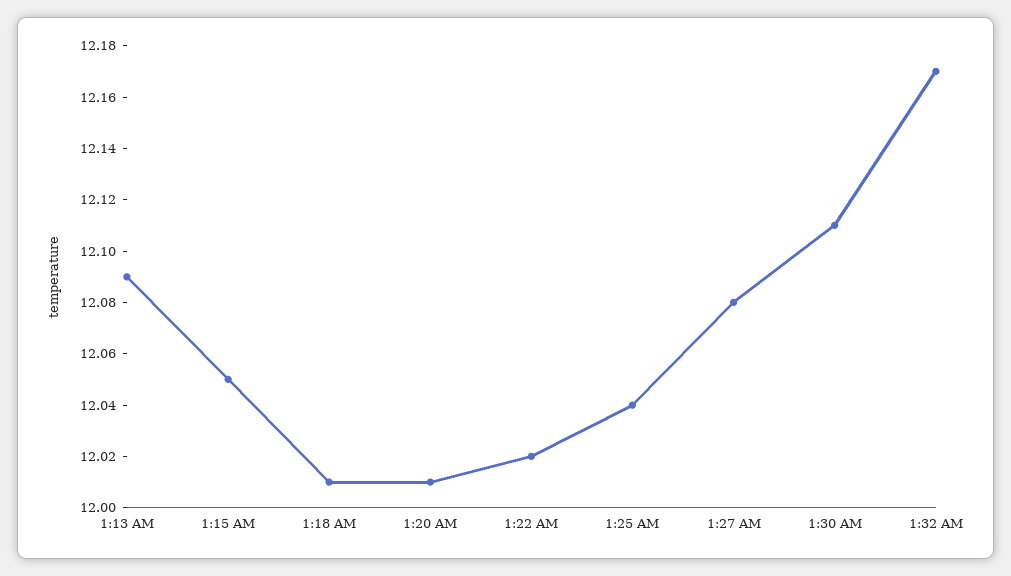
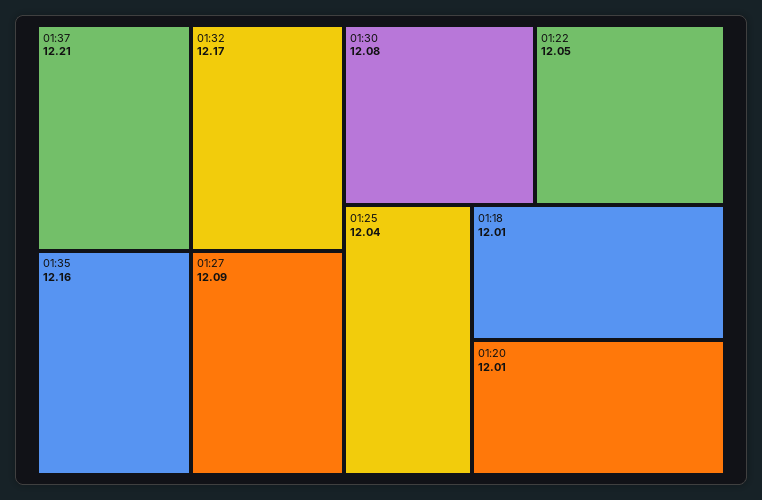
1:13 AM: 12.09 -> none
1:15 AM: 12.05 -> none
1:22 AM: 12.02 -> 12.05
1:27 AM: 12.08 -> 12.09
1:30 AM: 12.11 -> 12.08
01:37: none -> 12.21
01:35: none -> 12.16

